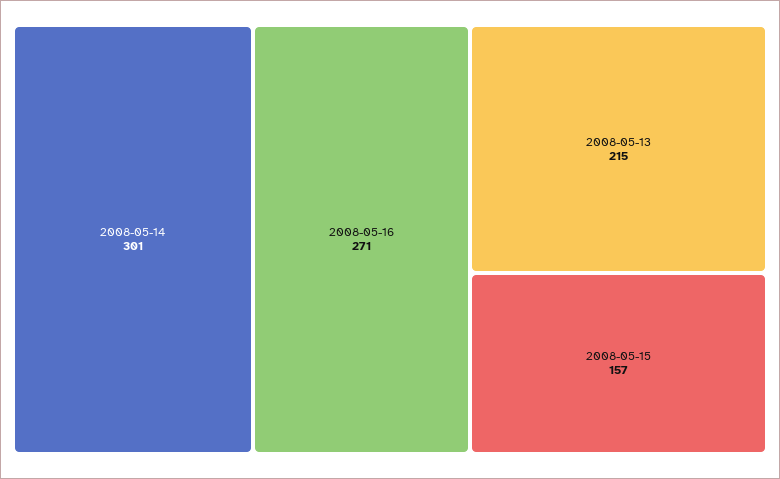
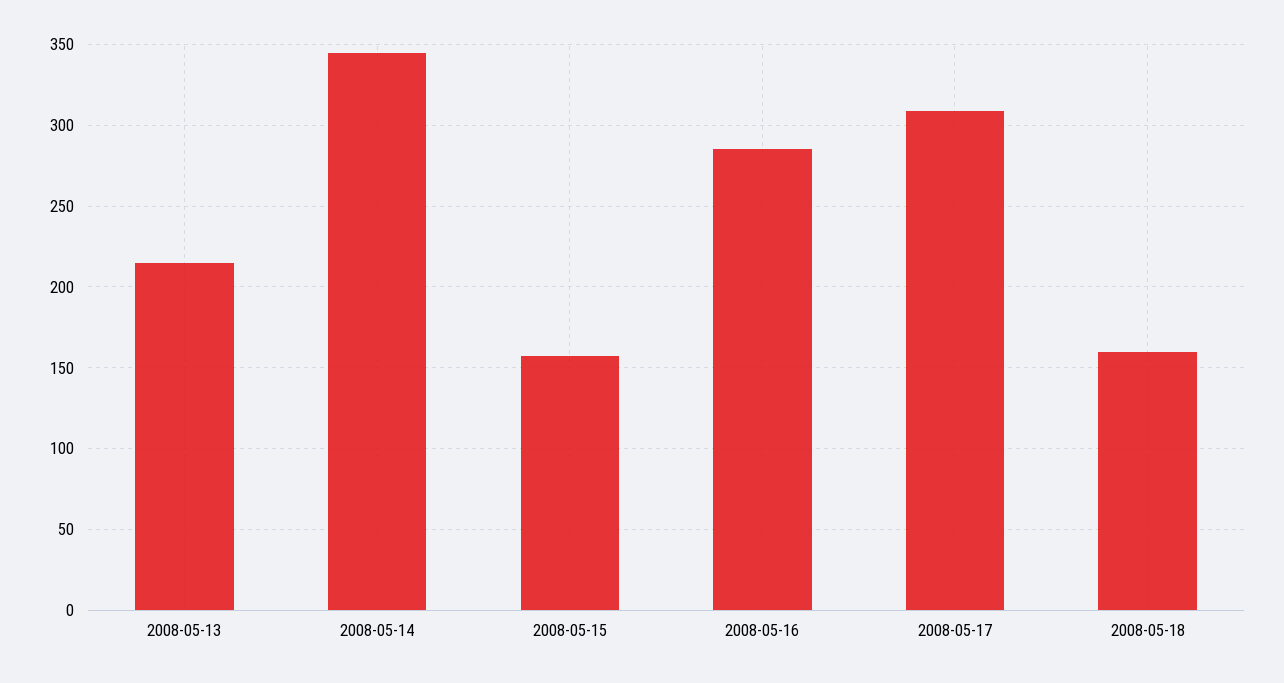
2008-05-14: 301 -> 345
2008-05-16: 271 -> 285
2008-05-17: none -> 310
2008-05-18: none -> 160

